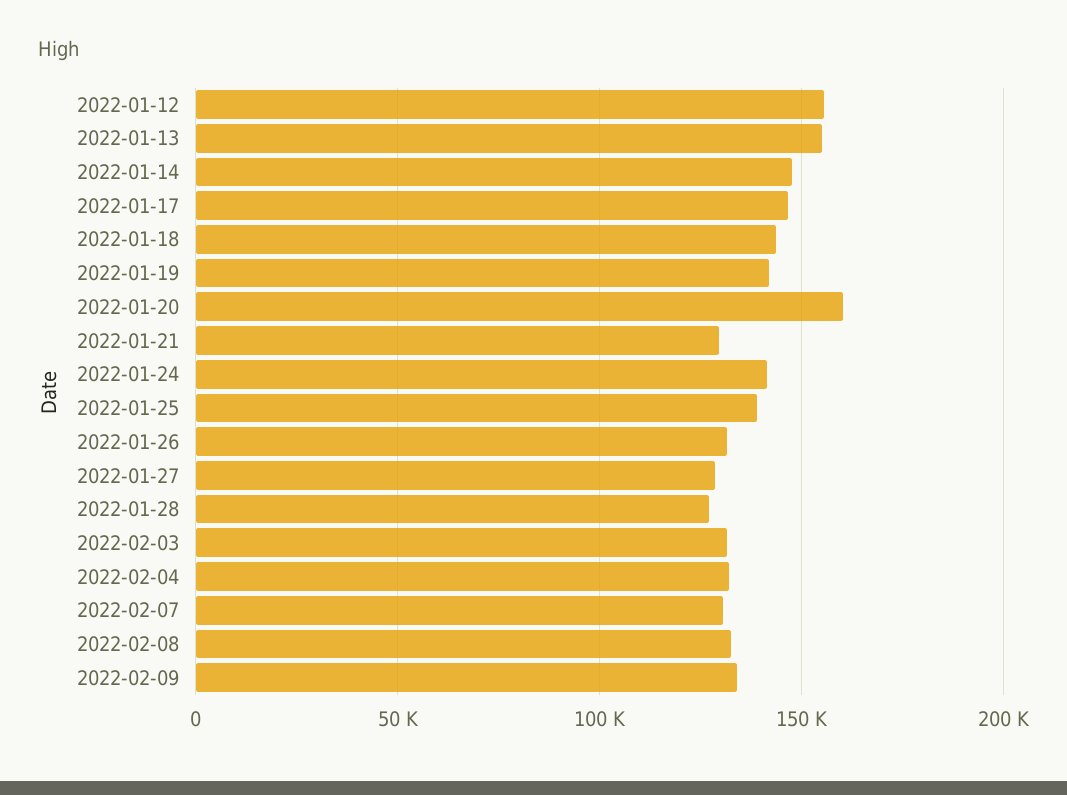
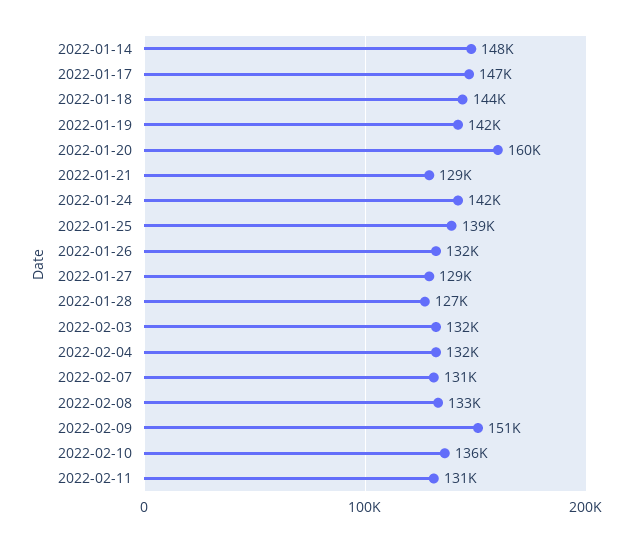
2022-01-12: 155000 -> none
2022-01-13: 155000 -> none
2022-02-09: 135000 -> 151000
2022-02-10: none -> 136000
2022-02-11: none -> 131000

